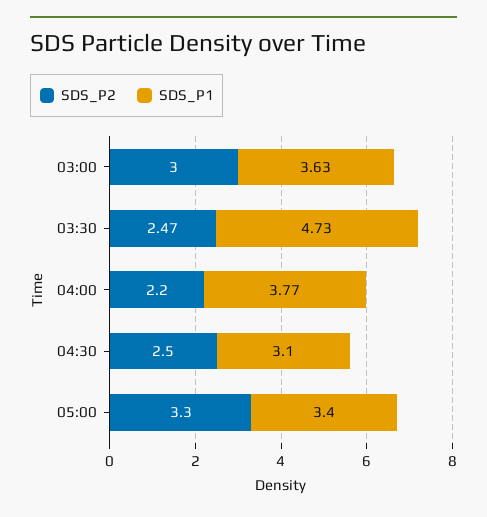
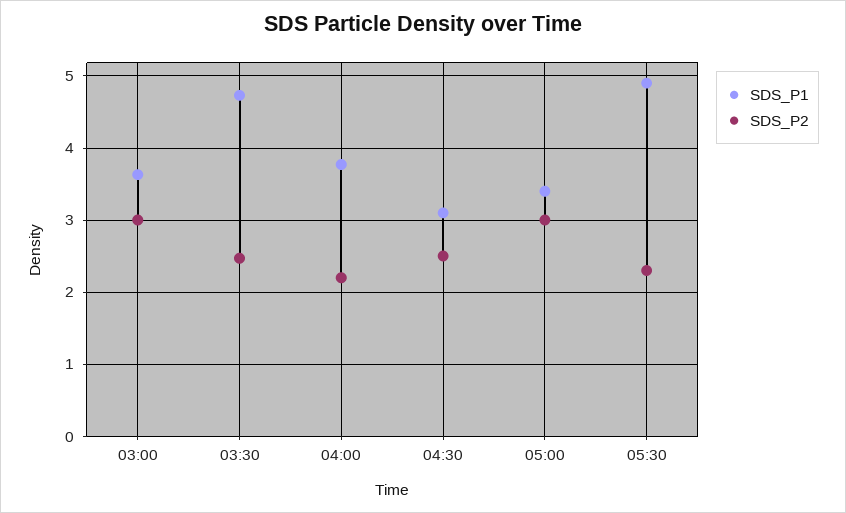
SDS_P2, 05:00: 3.3 -> 3
SDS_P1, 05:30: none -> 4.9
SDS_P2, 05:30: none -> 2.3

